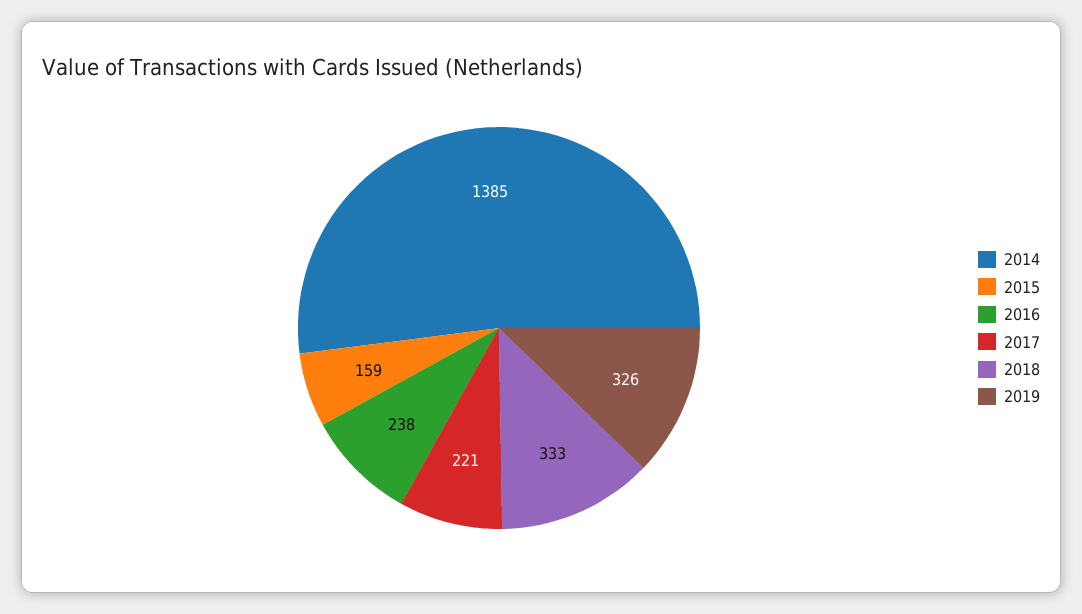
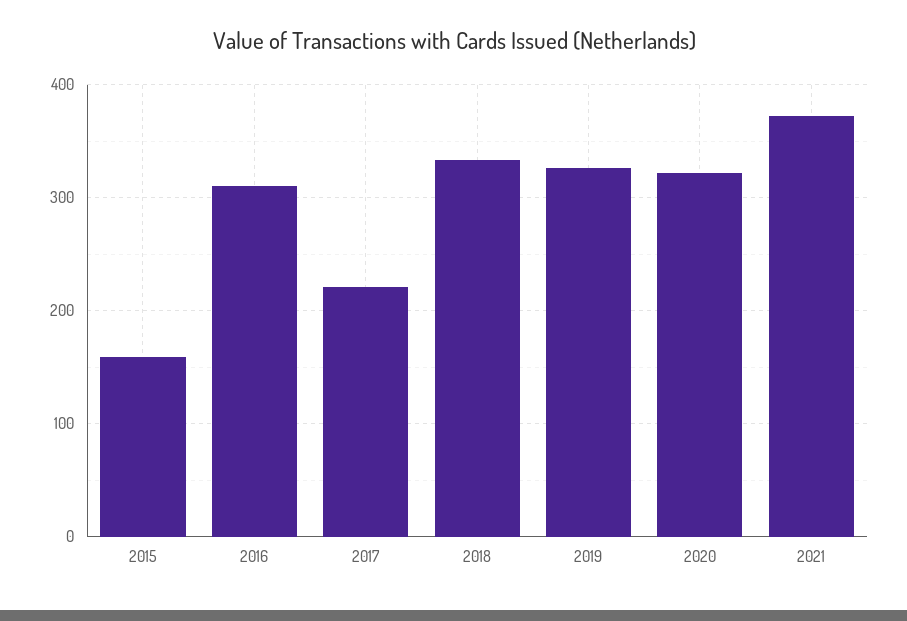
2014: 1385 -> none
2016: 238 -> 310
2020: none -> 320
2021: none -> 370

